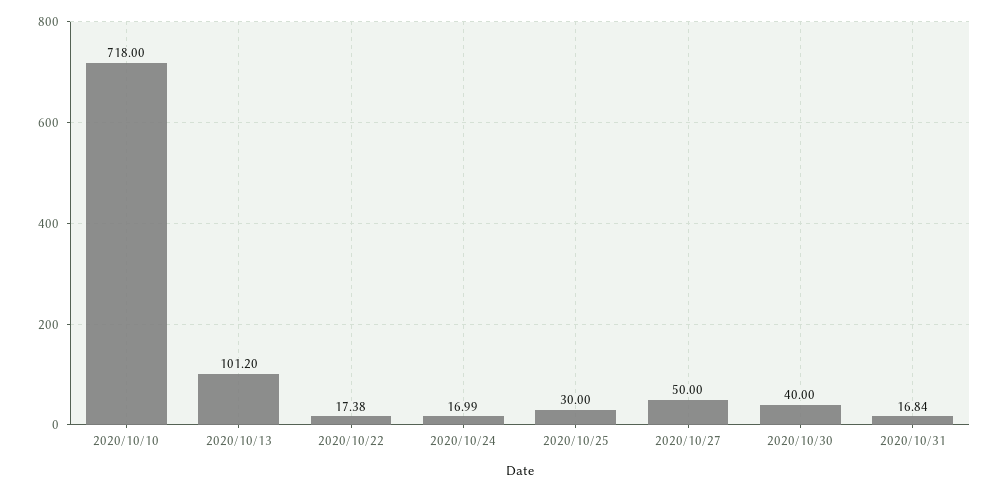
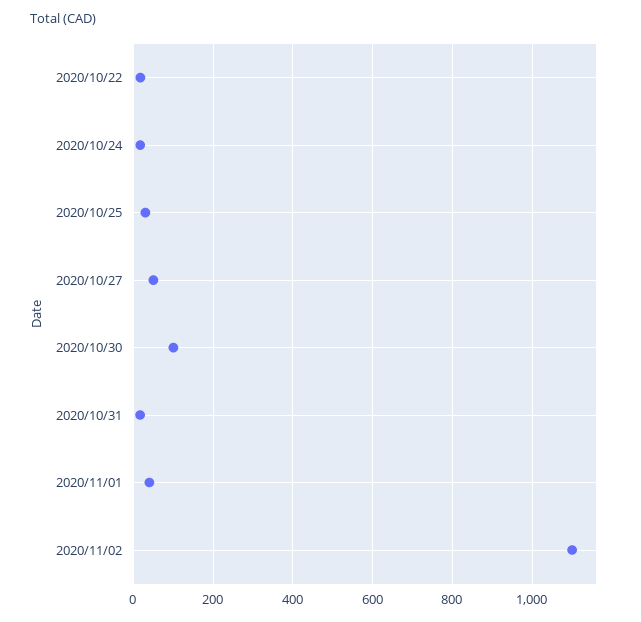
2020/10/10: 718 -> none
2020/10/13: 101.2 -> none
2020/10/30: 40 -> 100
2020/11/01: none -> 40
2020/11/02: none -> 1100

